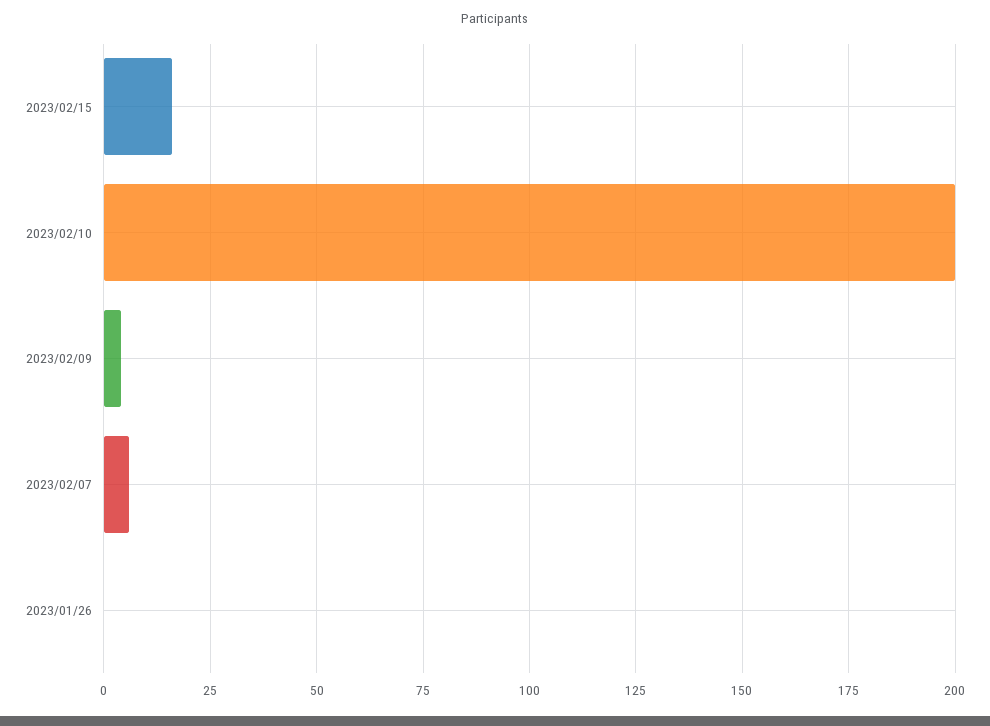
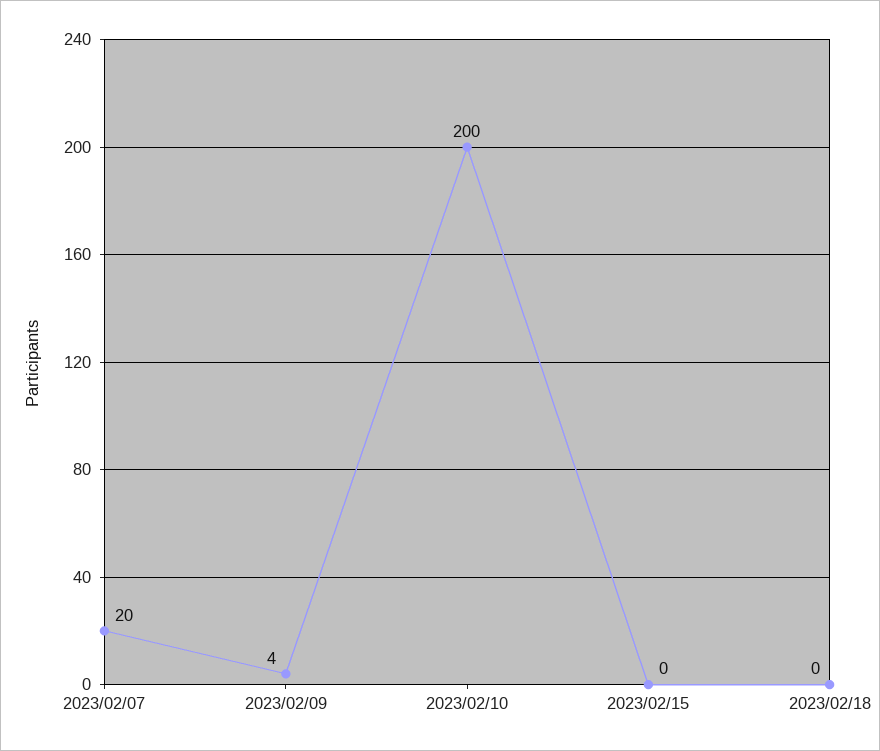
2023/02/15: 15 -> 0
2023/02/07: 5 -> 20
2023/01/26: 0 -> none
2023/02/18: none -> 0

